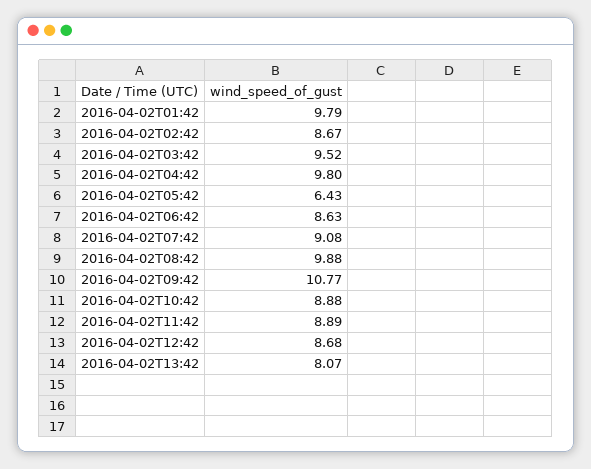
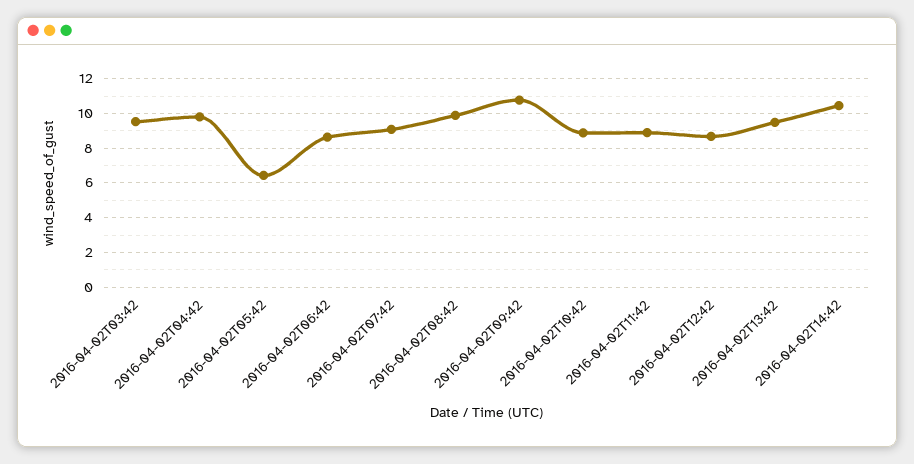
2016-04-02T01:42: 9.79 -> none
2016-04-02T02:42: 8.67 -> none
2016-04-02T13:42: 8.07 -> 9.5
2016-04-02T14:42: none -> 10.5

